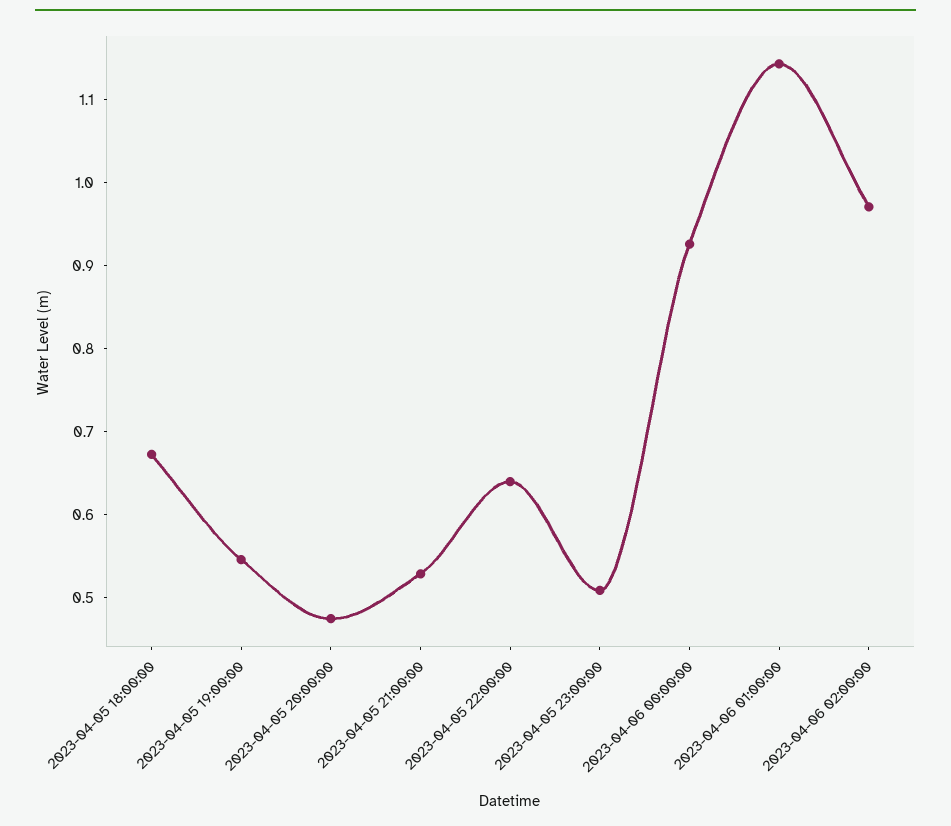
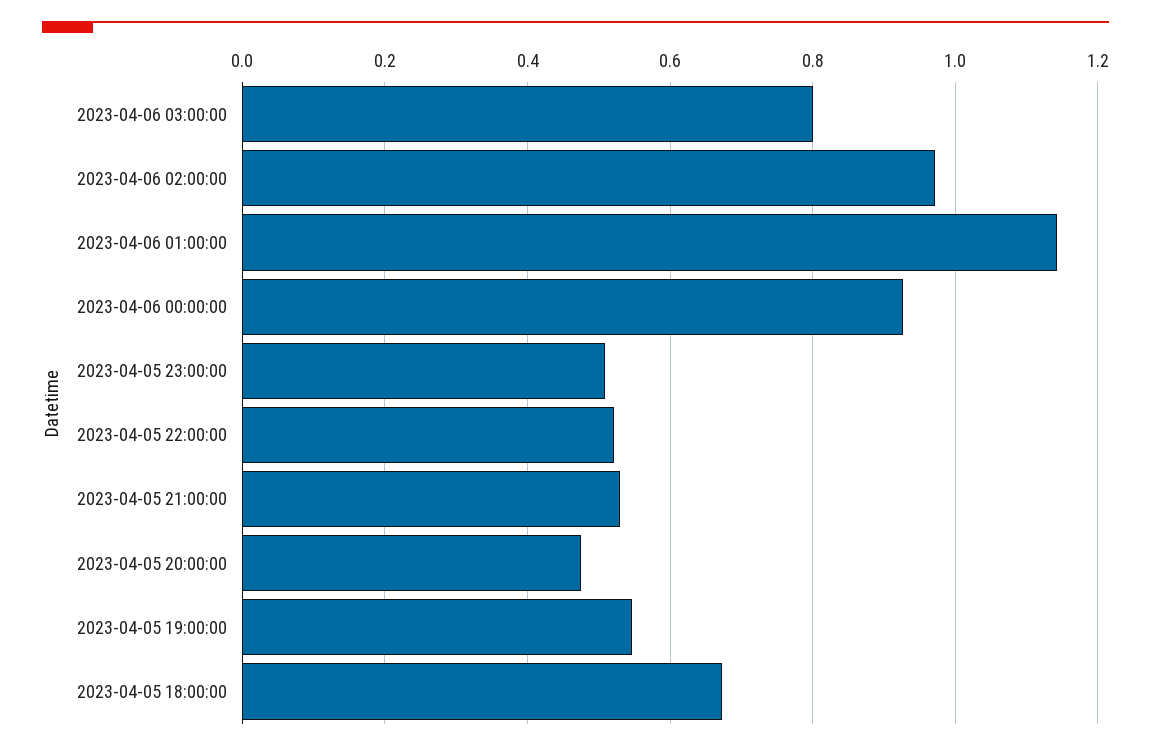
2023-04-05 22:00:00: 0.64 -> 0.52
2023-04-06 03:00:00: none -> 0.8

